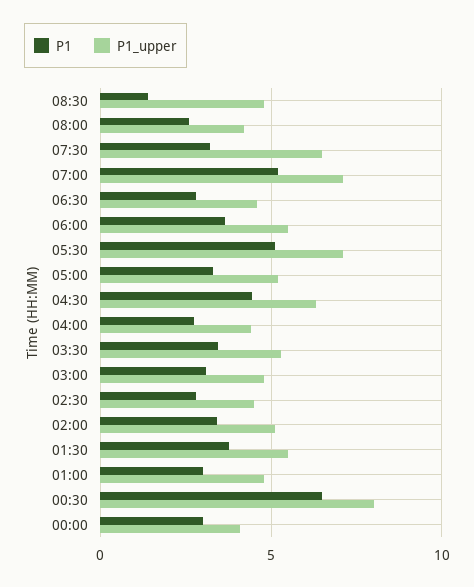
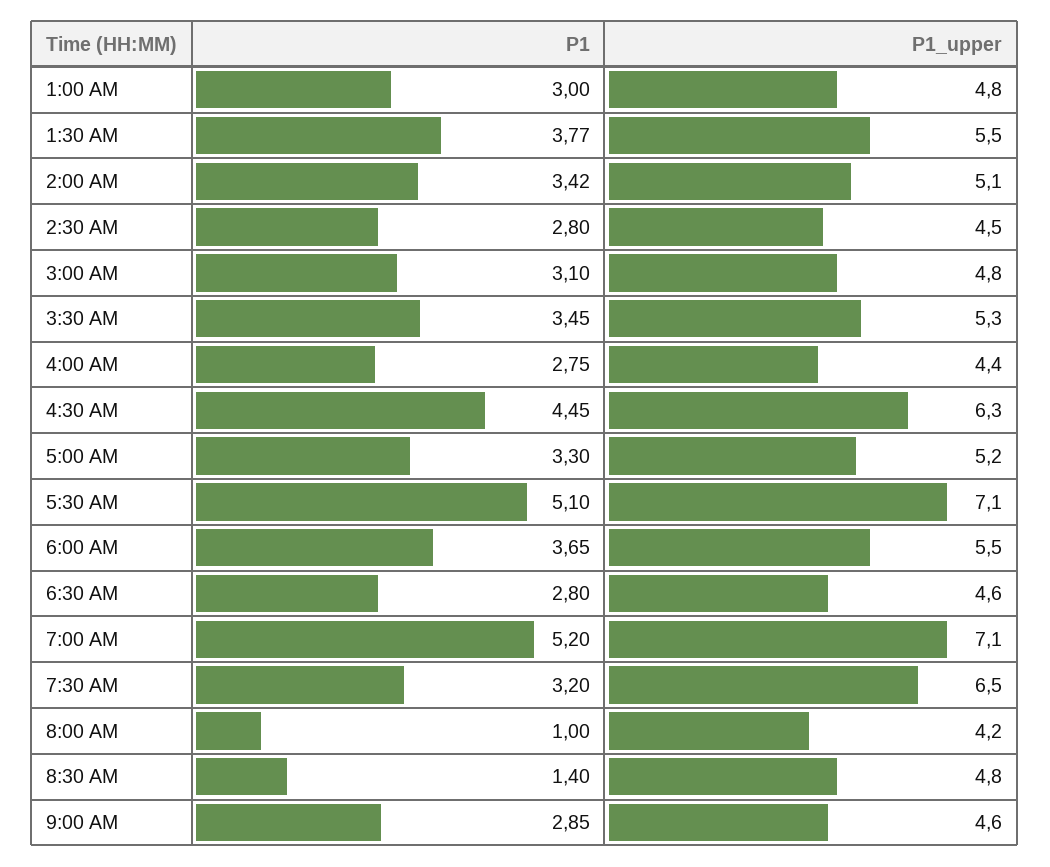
P1, 08:00: 2.5 -> 1
P1, 00:30: 6.5 -> none
P1_upper, 00:30: 8 -> none
P1, 00:00: 3 -> none
P1_upper, 00:00: 4 -> none
P1, 9:00 AM: none -> 2.85
P1_upper, 9:00 AM: none -> 4.6

